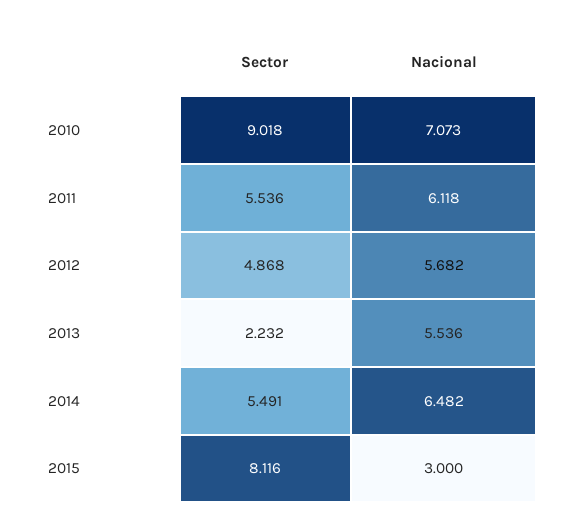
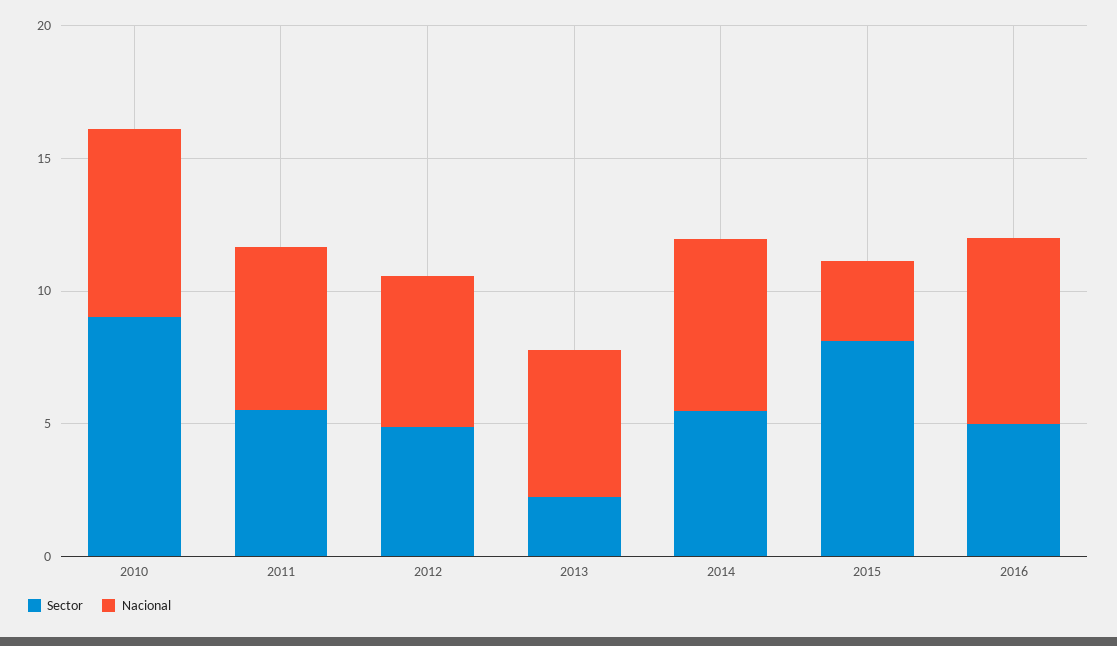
Sector, 2016: none -> 5
Nacional, 2016: none -> 7

